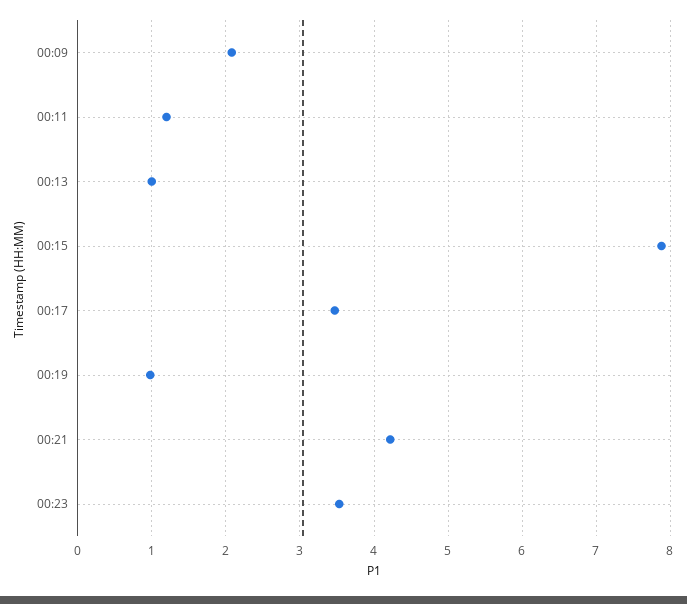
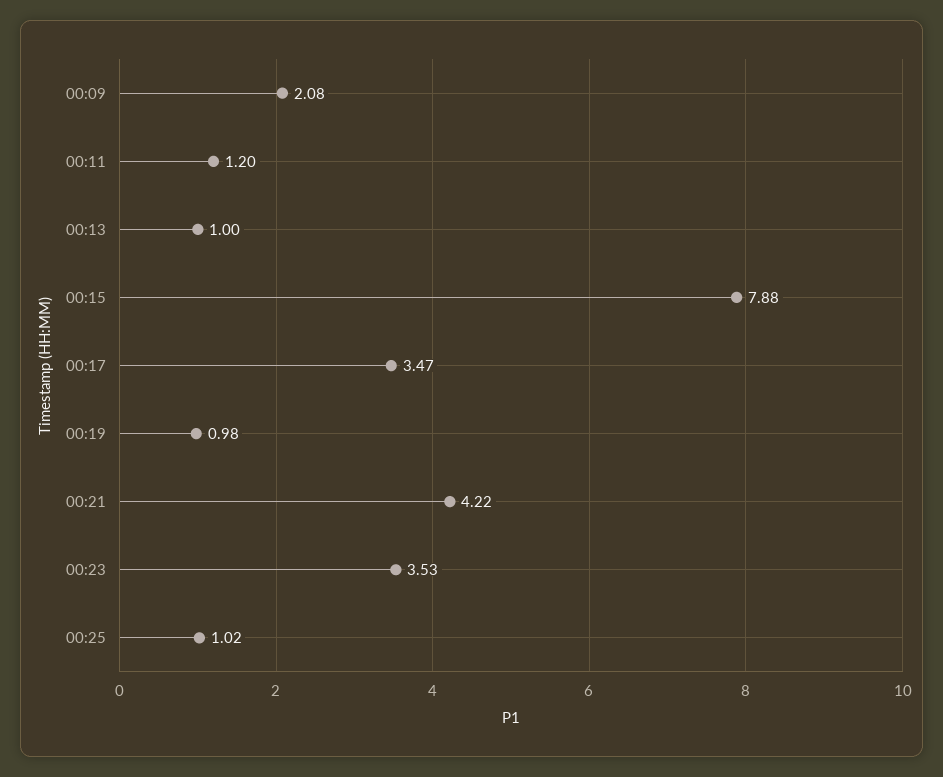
00:25: none -> 1.02

